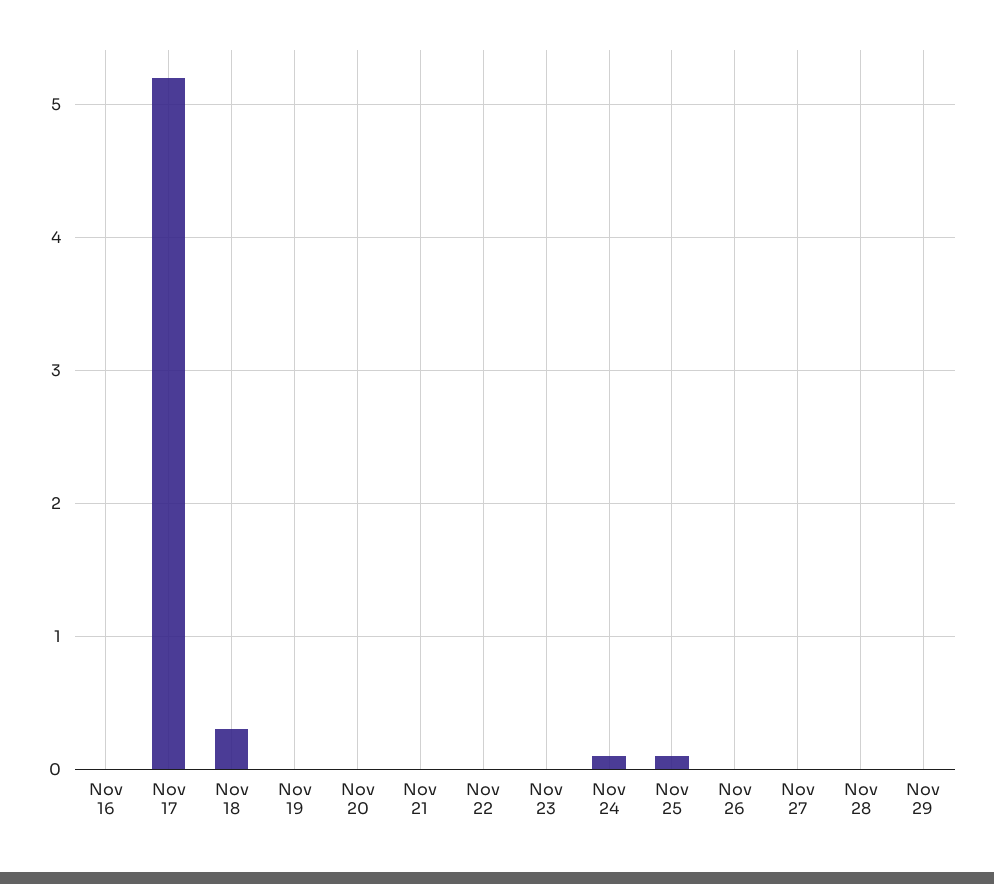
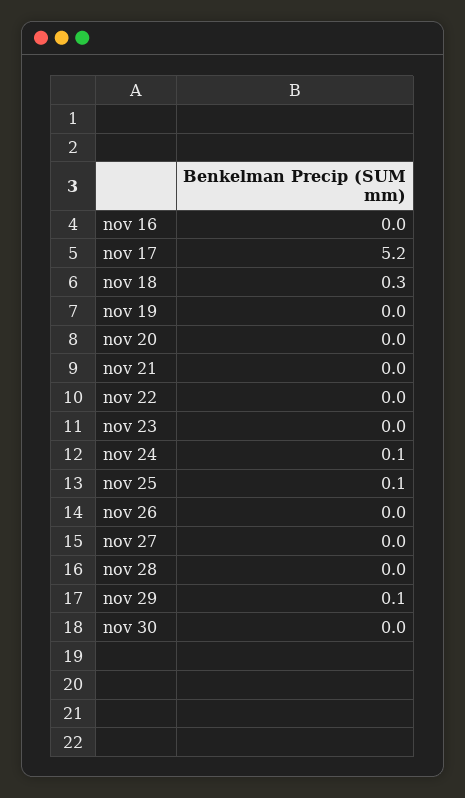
Nov 29: 0 -> 0.1
nov 30: none -> 0

